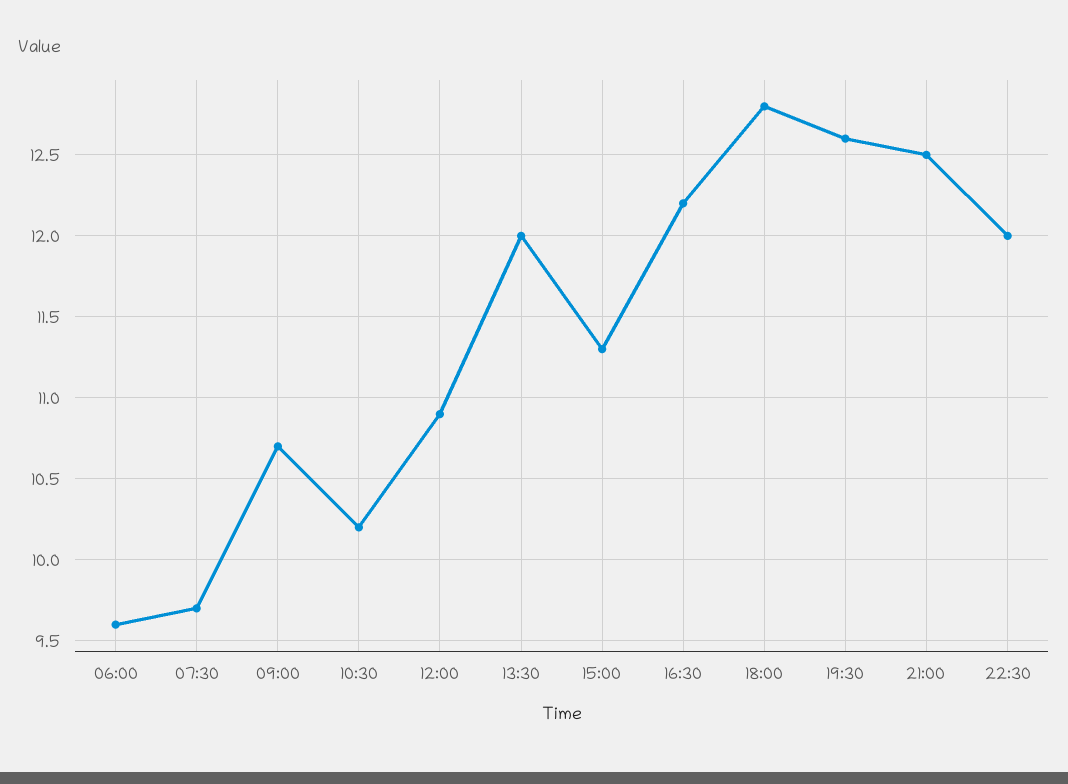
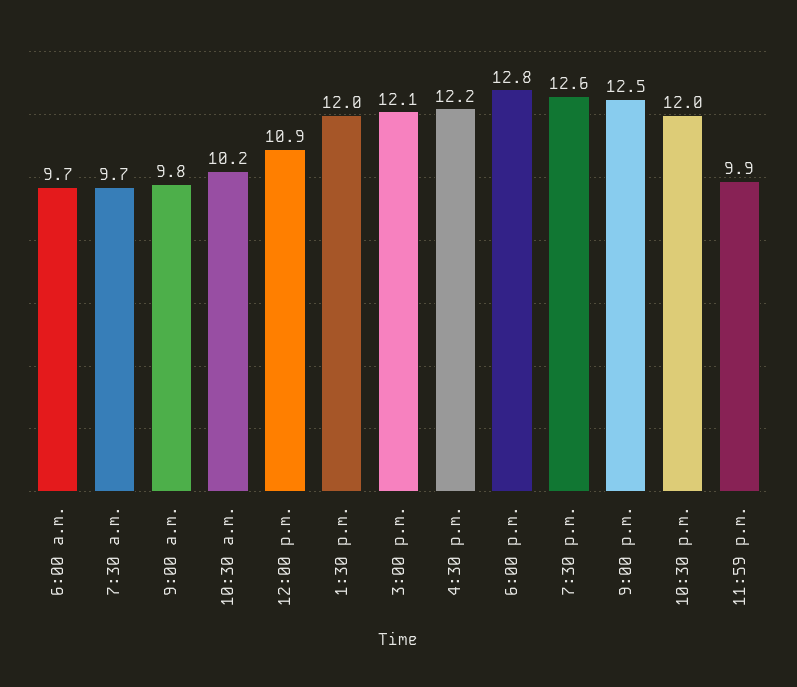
06:00: 9.6 -> 9.7
09:00: 10.7 -> 9.8
15:00: 11.3 -> 12.1
11:59 p.m.: none -> 9.9

